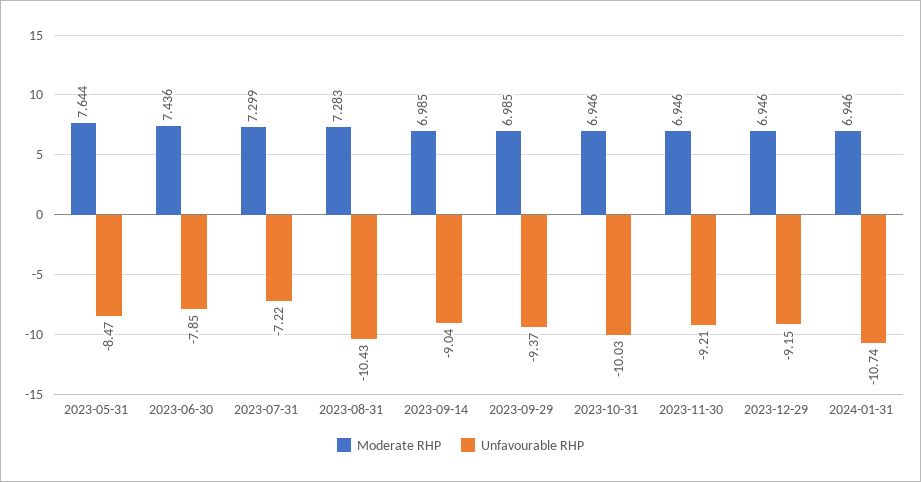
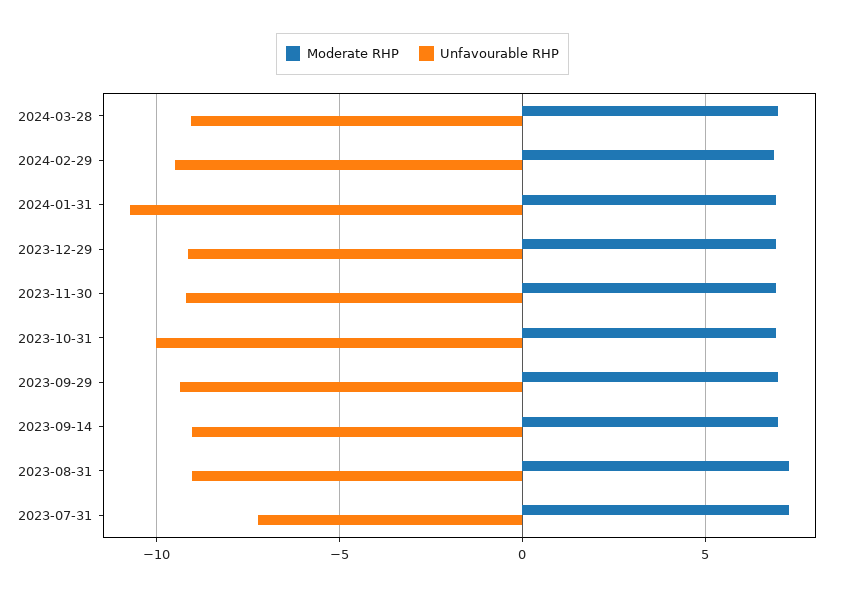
Moderate RHP, 2023-05-31: 7.644 -> none
Unfavourable RHP, 2023-05-31: -8.47 -> none
Moderate RHP, 2023-06-30: 7.436 -> none
Unfavourable RHP, 2023-06-30: -7.85 -> none
Unfavourable RHP, 2023-08-31: -10.43 -> -9
Moderate RHP, 2024-03-28: none -> 7
Unfavourable RHP, 2024-03-28: none -> -9
Moderate RHP, 2024-02-29: none -> 7
Unfavourable RHP, 2024-02-29: none -> -9.5

